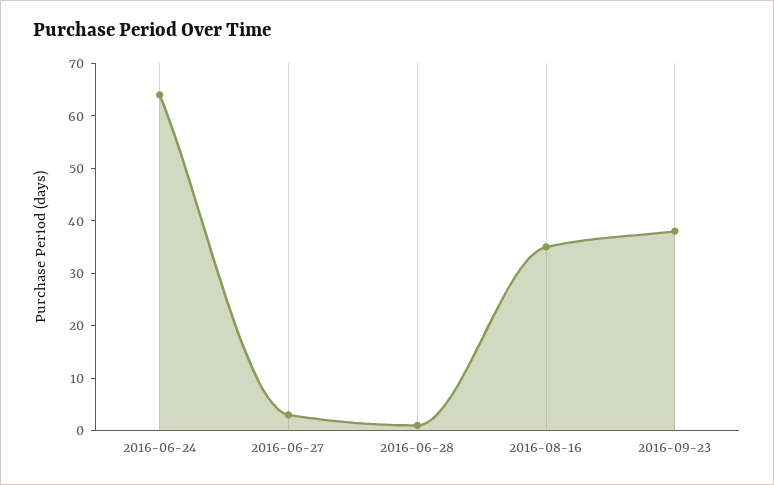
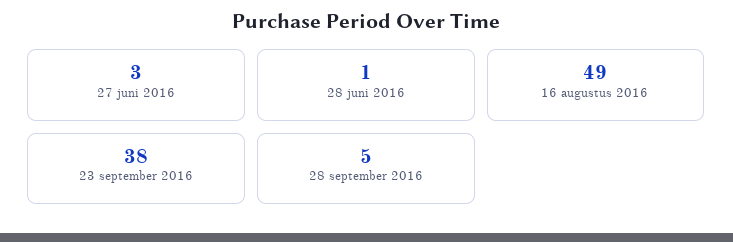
2016-06-24: 65 -> none
2016-08-16: 35 -> 49
28 september 2016: none -> 5

